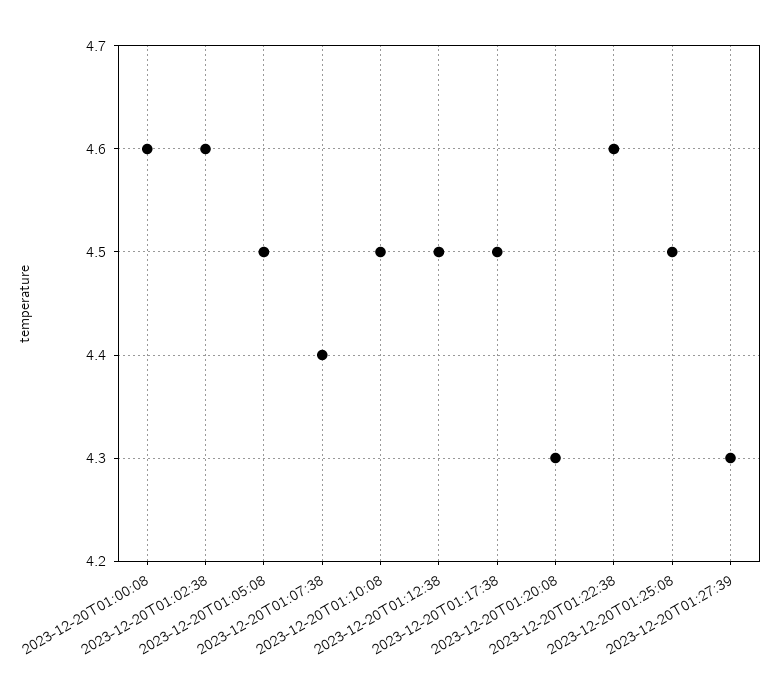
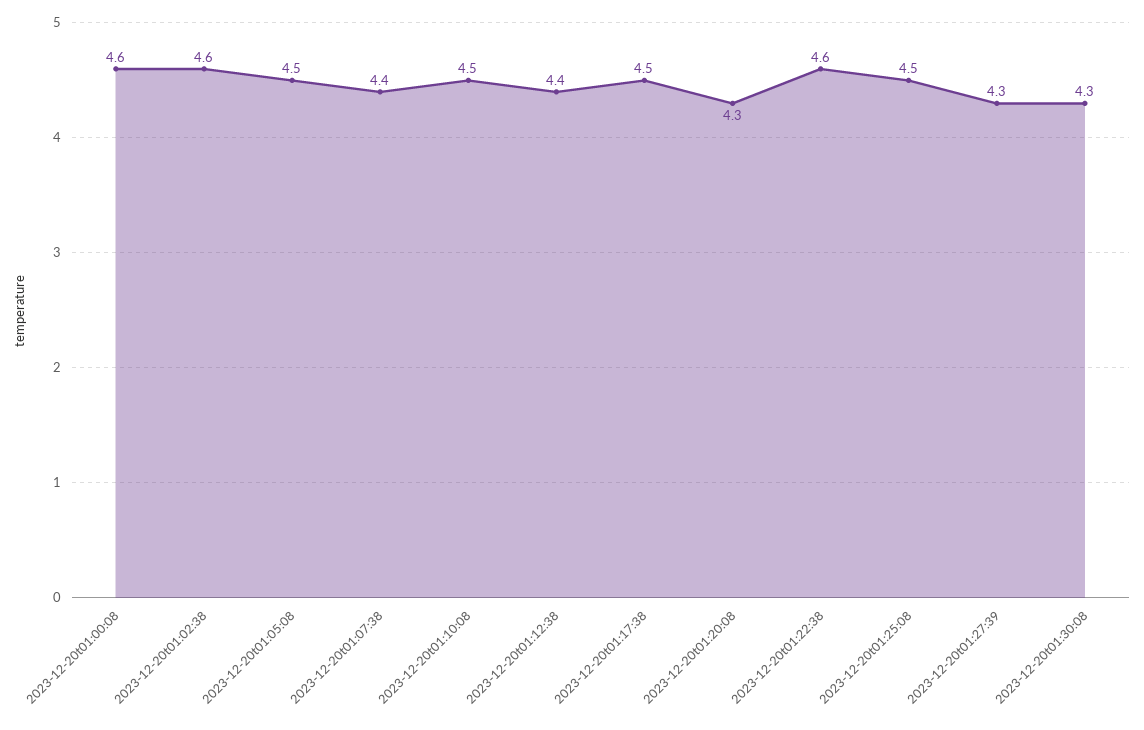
2023-12-20T01:12:38: 4.5 -> 4.4
2023-12-20t01:30:08: none -> 4.3

